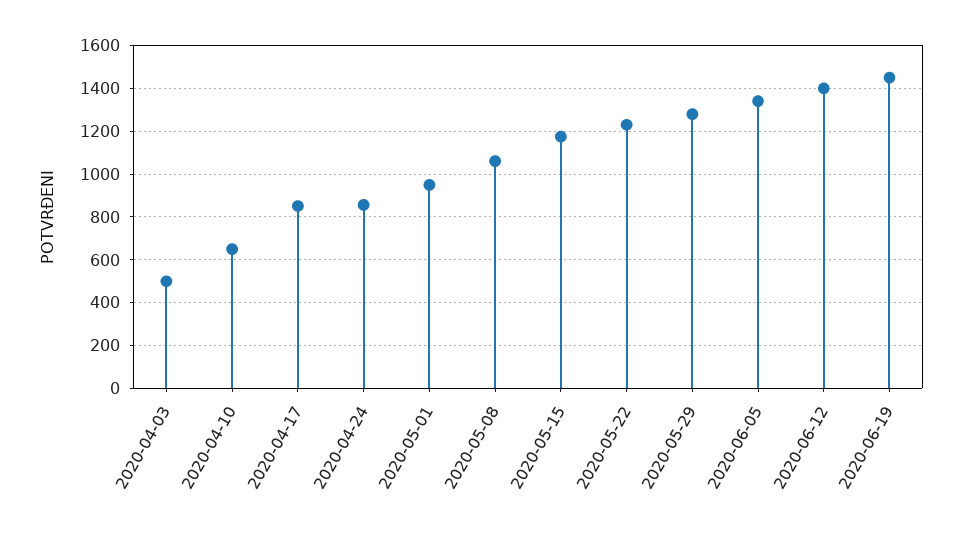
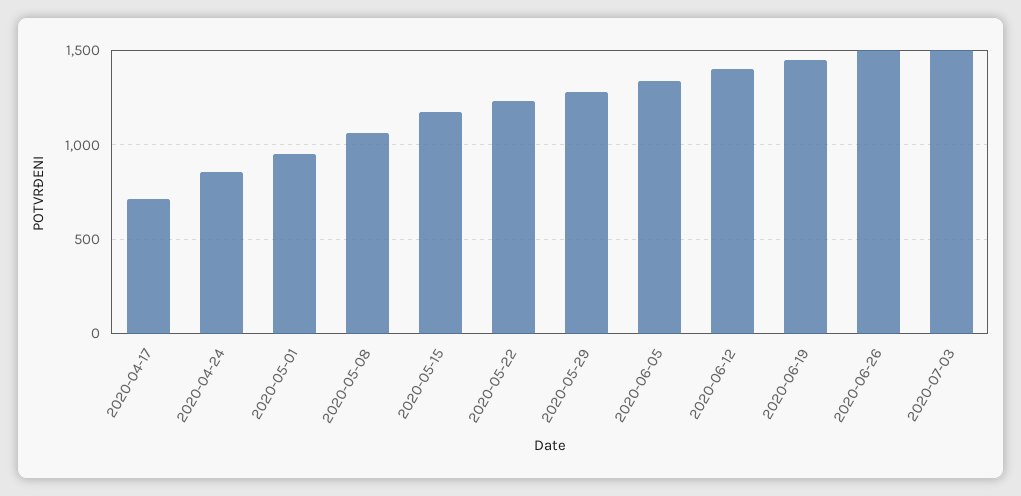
2020-04-03: 500 -> none
2020-04-10: 650 -> none
2020-04-17: 850 -> 700
2020-06-26: none -> 1500
2020-07-03: none -> 1500

